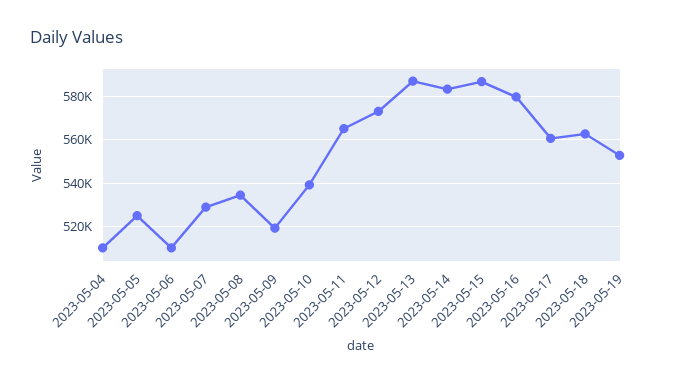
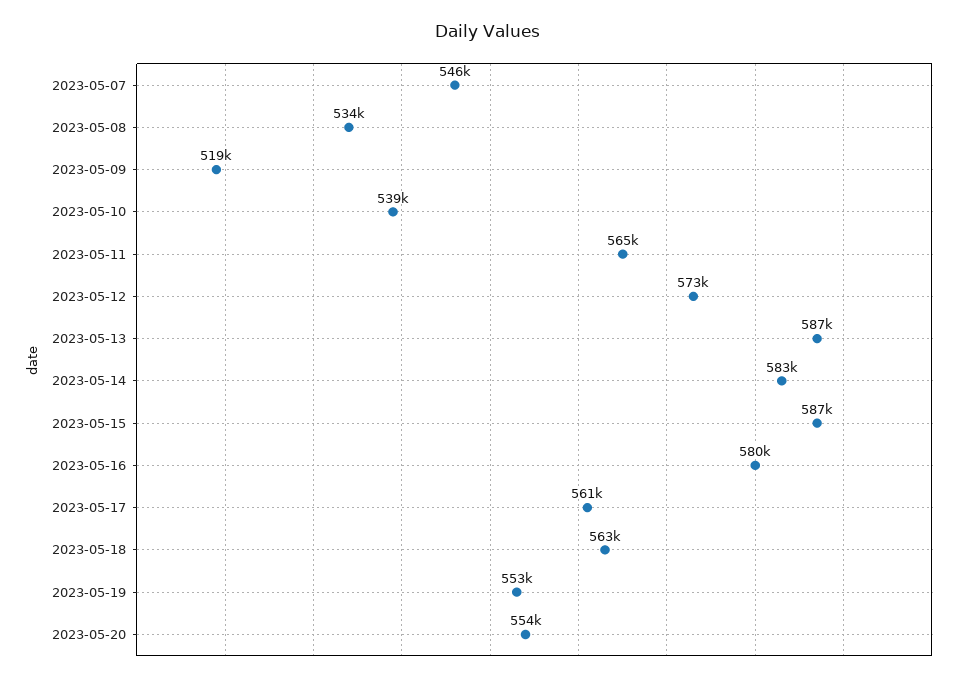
2023-05-04: 510000 -> none
2023-05-05: 525000 -> none
2023-05-06: 510000 -> none
2023-05-07: 530000 -> 546000
2023-05-20: none -> 554000

